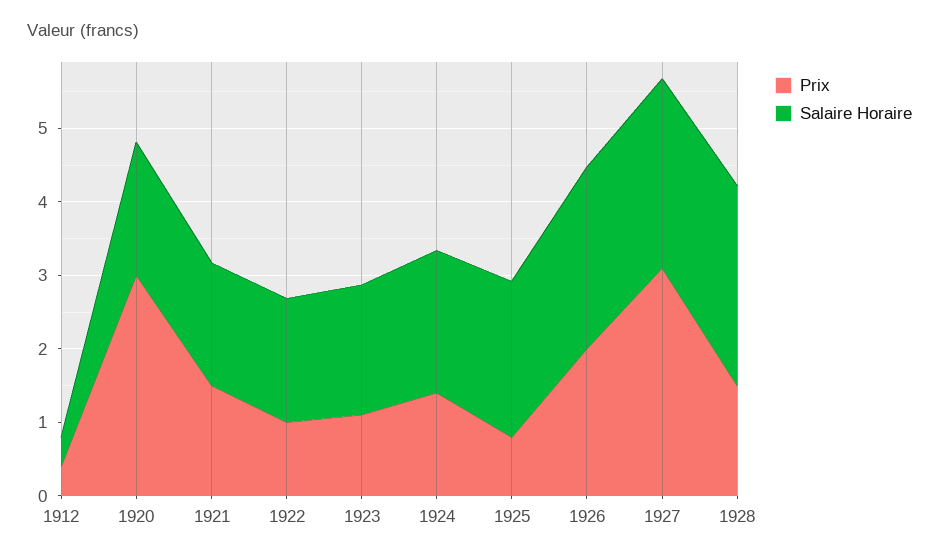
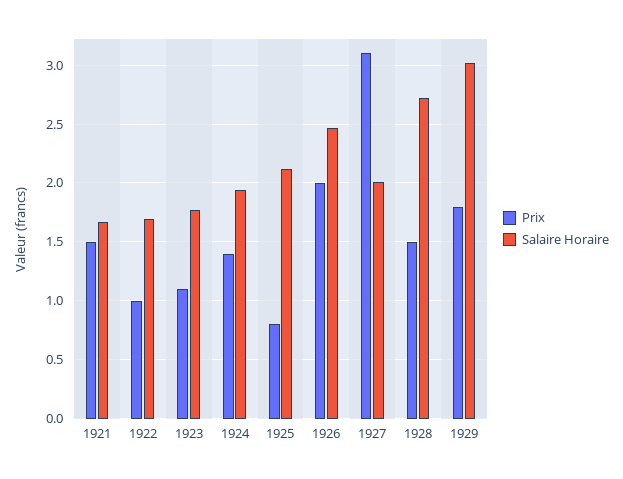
Prix, 1912: 0.4 -> none
Salaire Horaire, 1912: 0.4 -> none
Prix, 1920: 3 -> none
Salaire Horaire, 1920: 1.8 -> none
Salaire Horaire, 1927: 2.6 -> 2
Prix, 1929: none -> 1.8
Salaire Horaire, 1929: none -> 3

